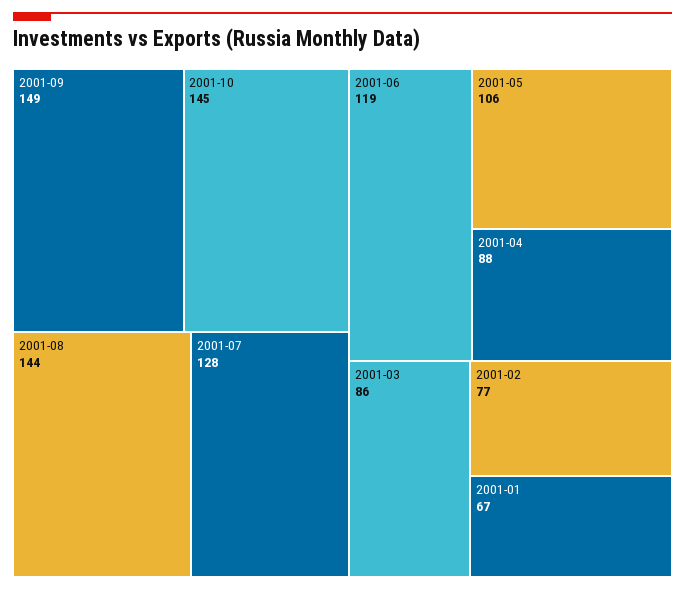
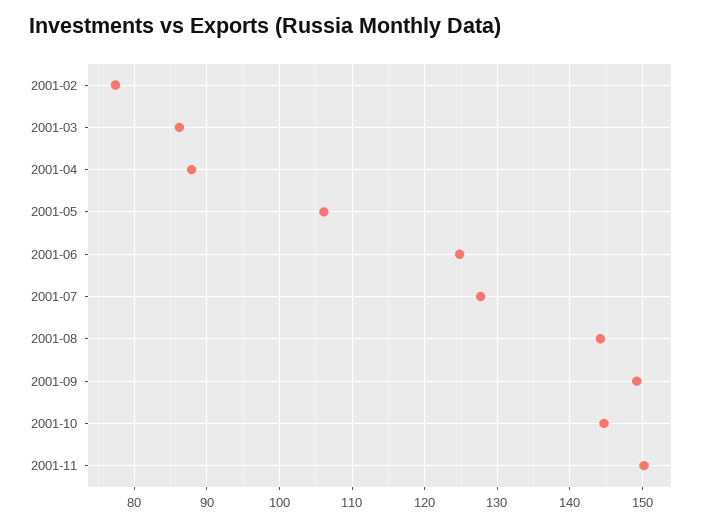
2001-06: 119 -> 125
2001-01: 67 -> none
2001-11: none -> 150

